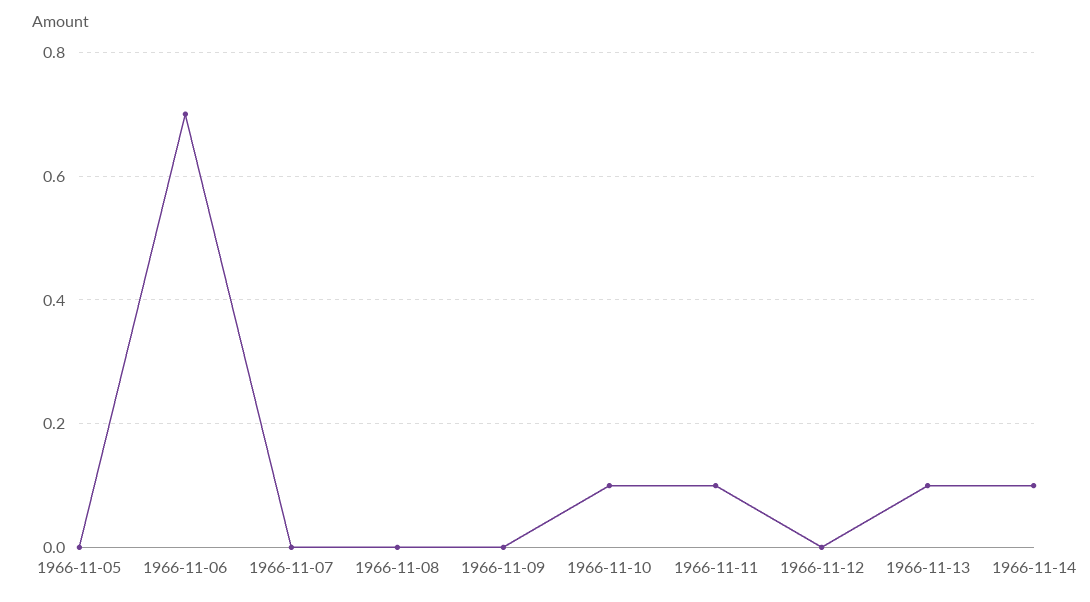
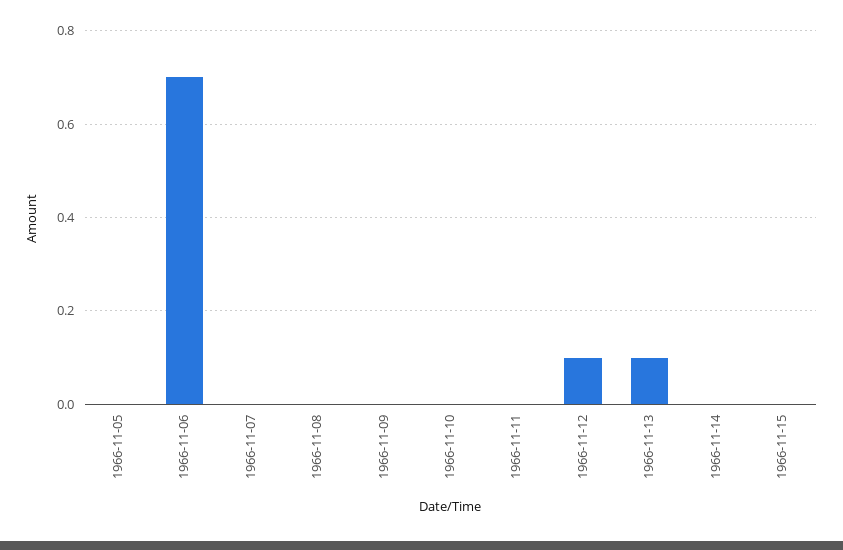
1966-11-10: 0.1 -> 0
1966-11-11: 0.1 -> 0
1966-11-12: 0 -> 0.1
1966-11-14: 0.1 -> 0
1966-11-15: none -> 0

